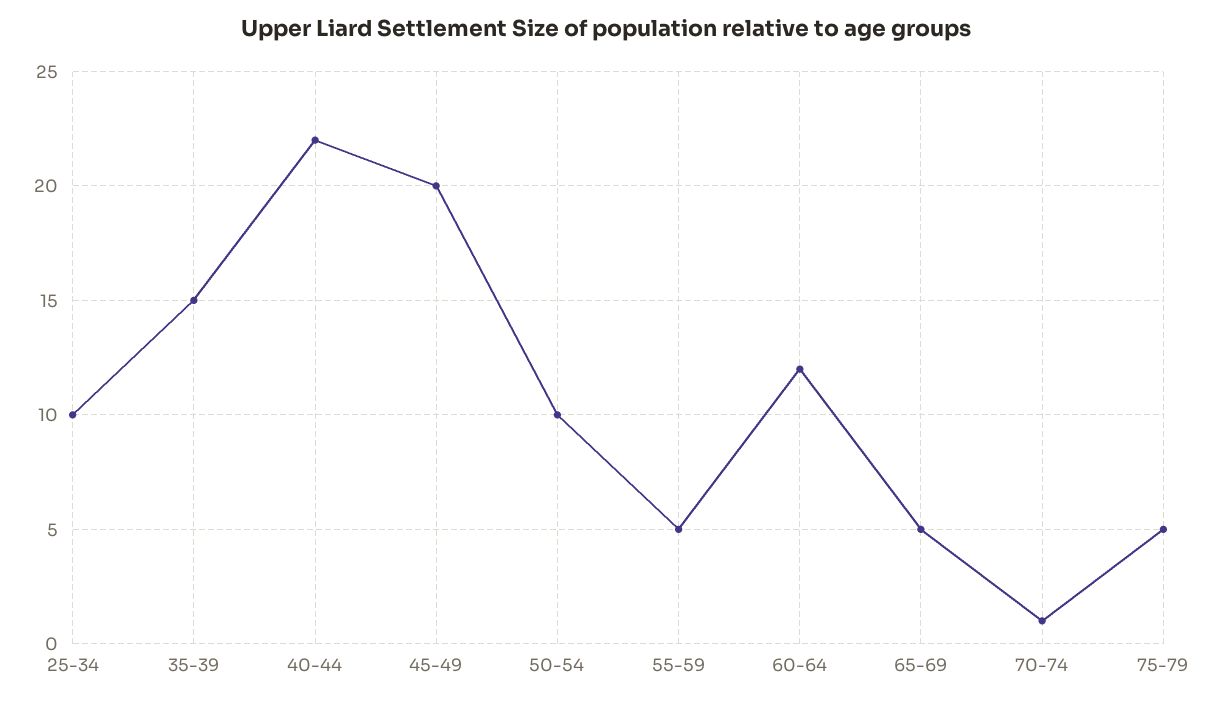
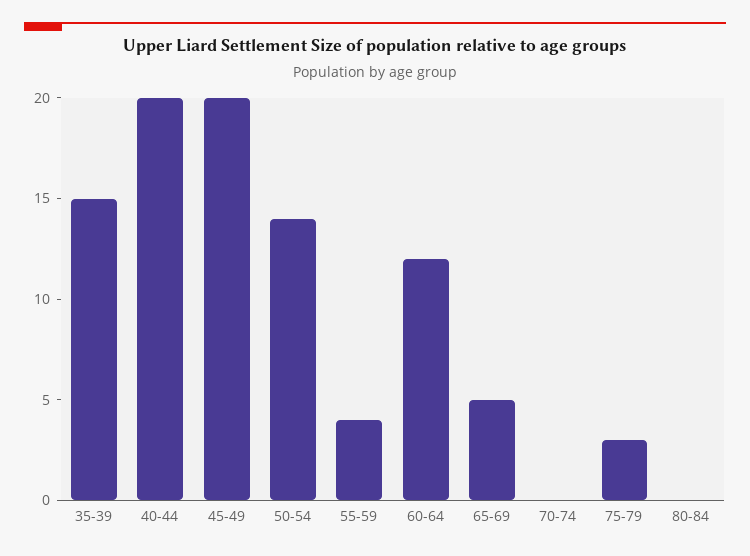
25-34: 10 -> none
40-44: 22 -> 20
50-54: 10 -> 14
55-59: 5 -> 4
70-74: 1 -> 0
75-79: 5 -> 3
80-84: none -> 0

